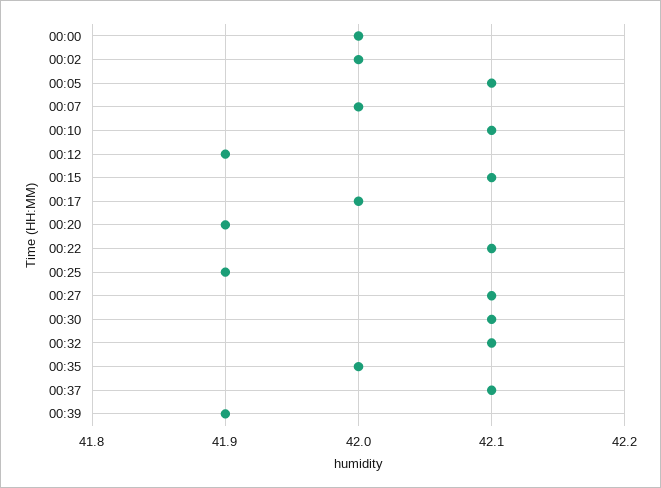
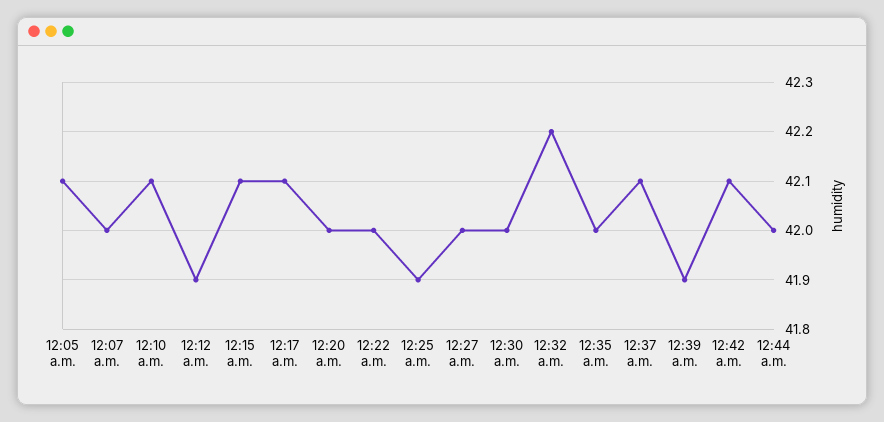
00:00: 42 -> none
00:02: 42 -> none
00:17: 42 -> 42.1
00:20: 41.9 -> 42
00:22: 42.1 -> 42
00:27: 42.1 -> 42
00:30: 42.1 -> 42
00:32: 42.1 -> 42.2
12:42 a.m.: none -> 42.1
12:44 a.m.: none -> 42

